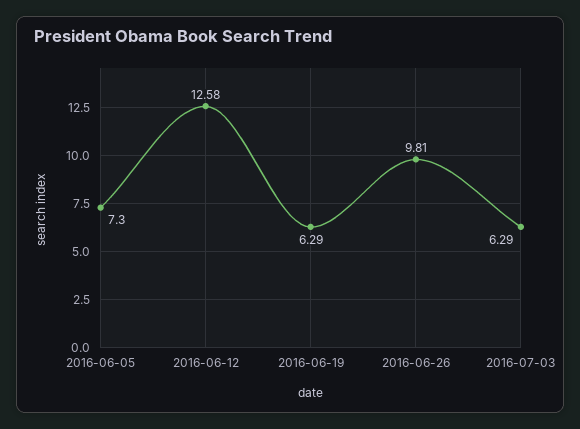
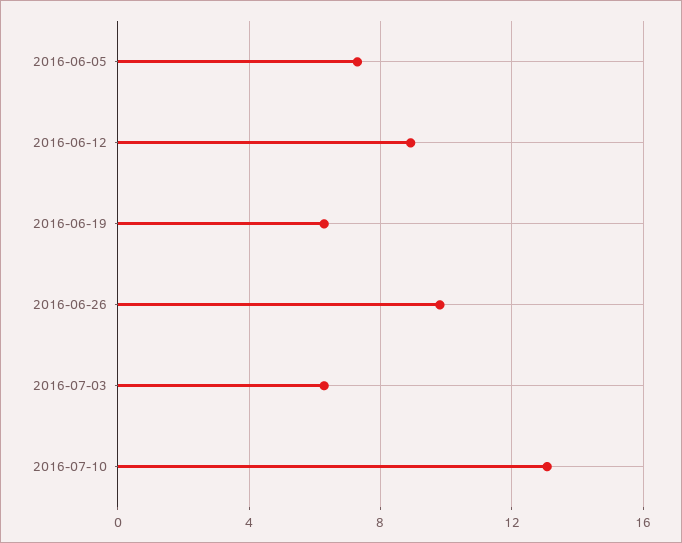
2016-06-12: 12.58 -> 9
2016-07-10: none -> 13

